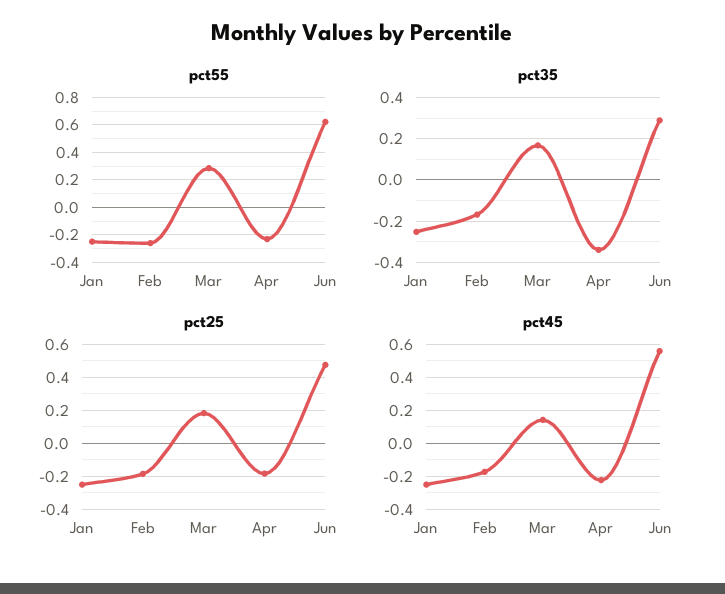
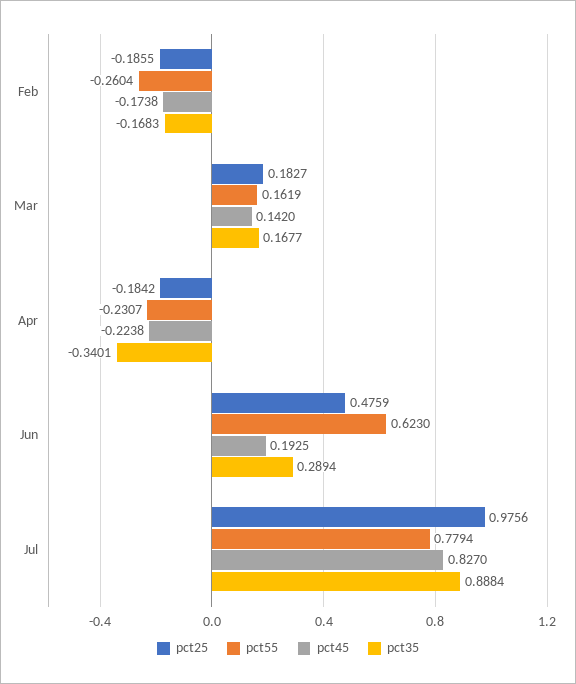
pct55, Jan: -0.25 -> none
pct55, Mar: 0.3 -> 0.1619
pct35, Jan: -0.25 -> none
pct25, Jan: -0.25 -> none
pct45, Jan: -0.25 -> none
pct45, Jun: 0.55 -> 0.1925
pct25, Jul: none -> 0.9756
pct55, Jul: none -> 0.7794
pct45, Jul: none -> 0.827
pct35, Jul: none -> 0.8884

